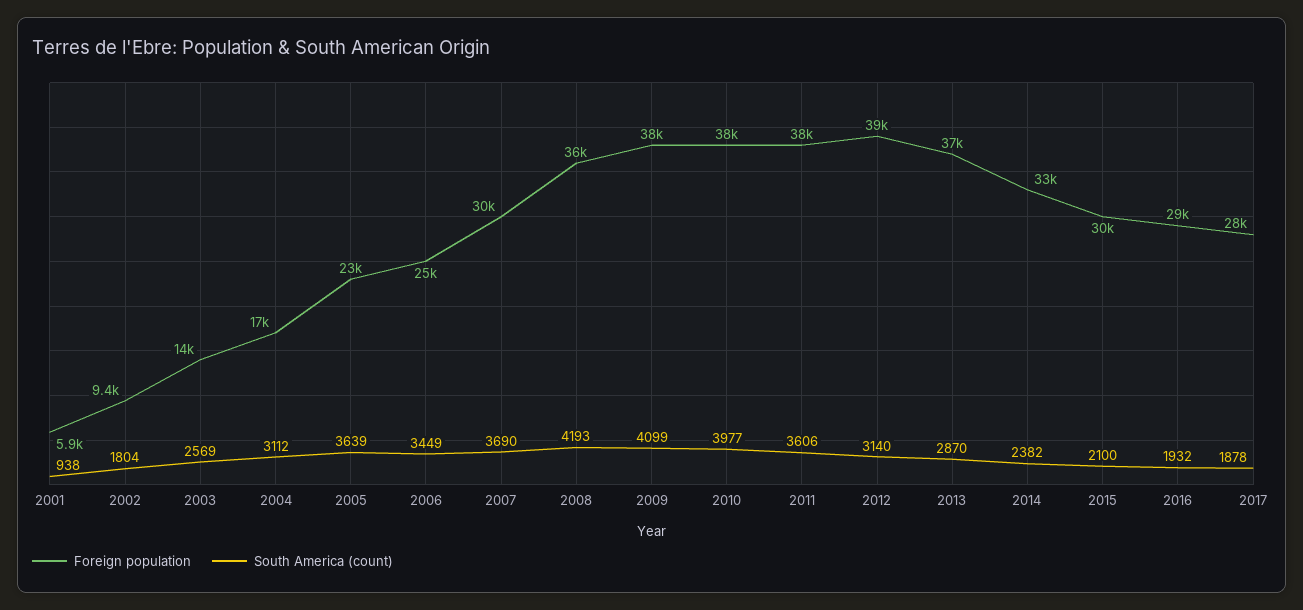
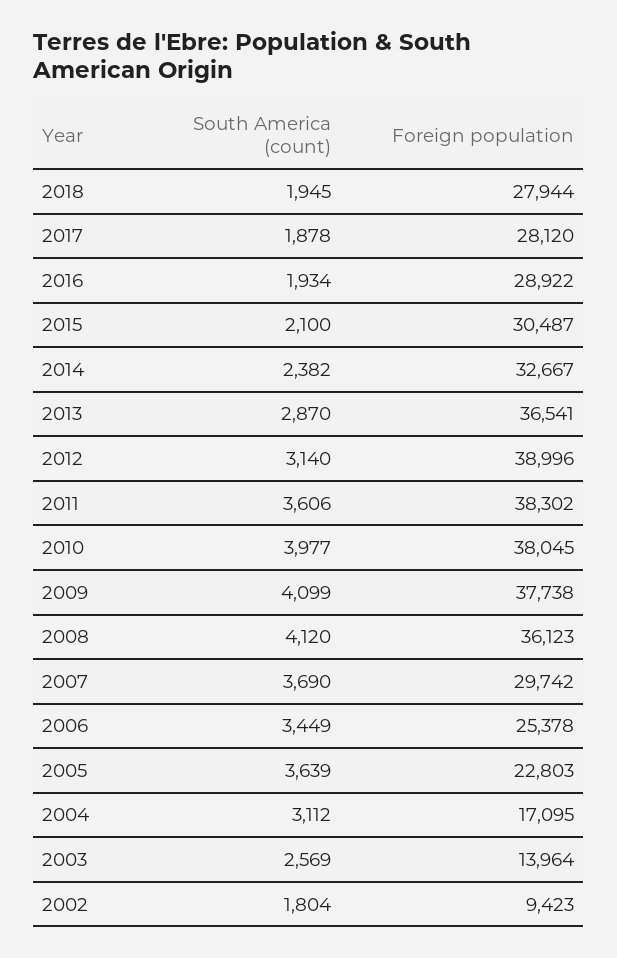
Foreign population, 2001: 5900 -> none
South America (count), 2001: 938 -> none
South America (count), 2008: 4193 -> 4120
South America (count), 2016: 1932 -> 1934
South America (count), 2018: none -> 1945
Foreign population, 2018: none -> 27944

